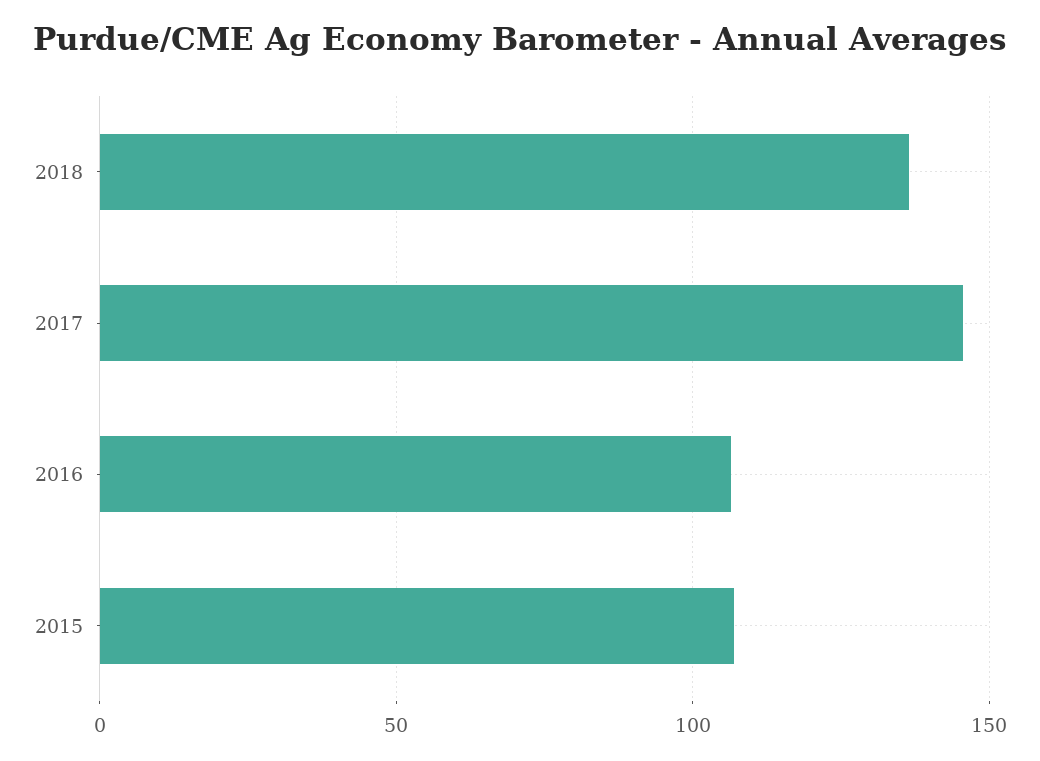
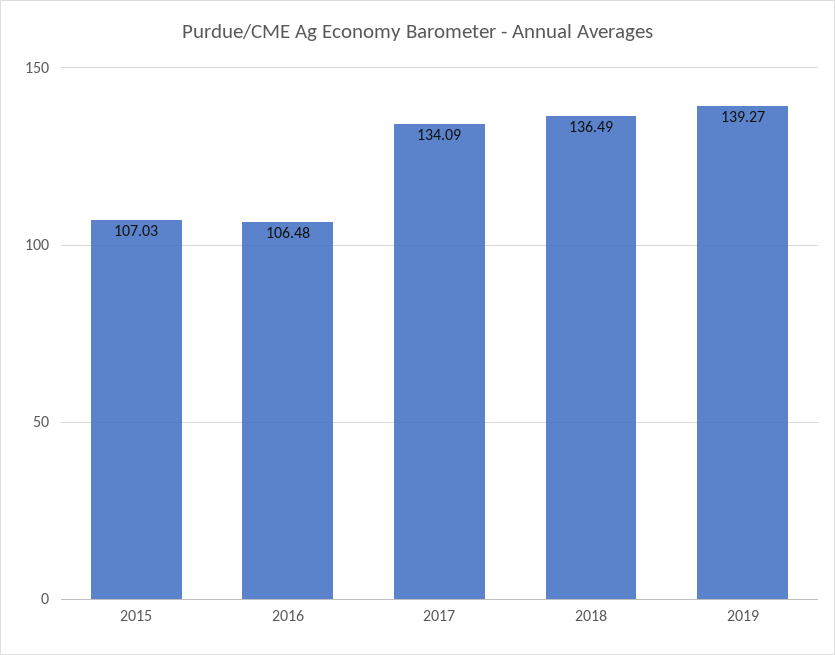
2017: 145 -> 134.09
2019: none -> 139.27

